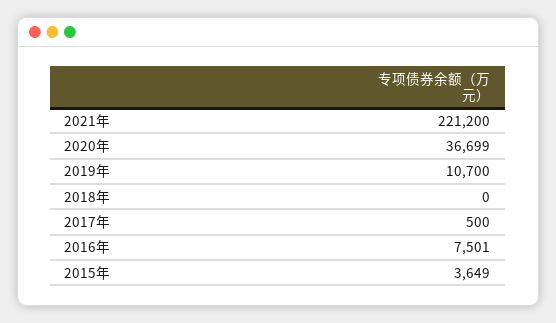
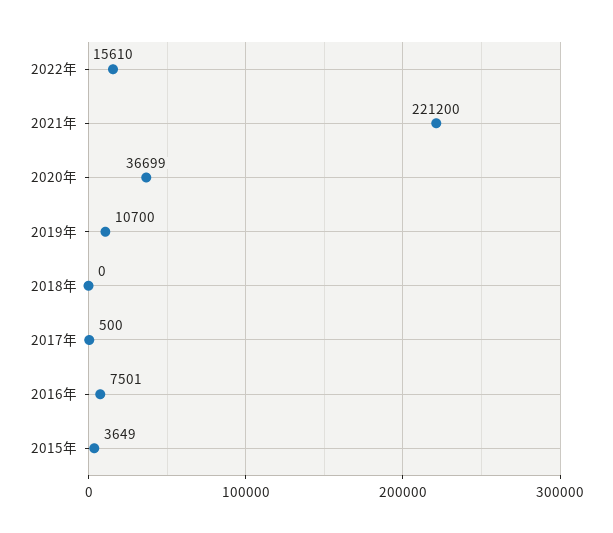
2022年: none -> 15610

